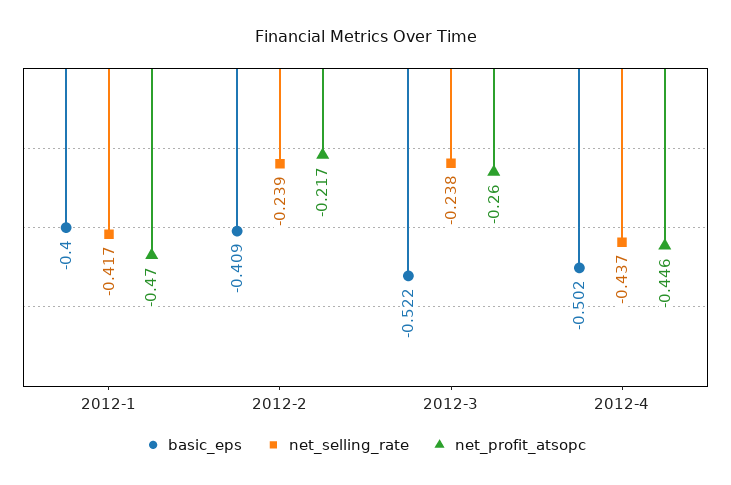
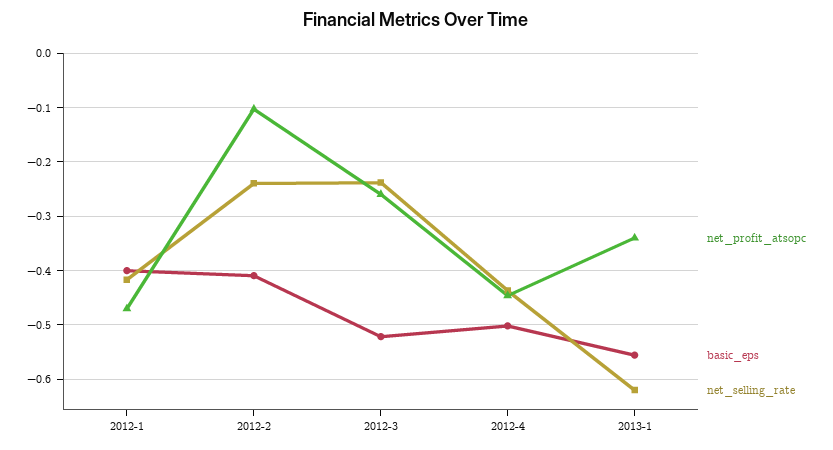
net_profit_atsopc, 2012-2: -0.217 -> -0.1
net_profit_atsopc, 2013-1: none -> -0.34
basic_eps, 2013-1: none -> -0.56
net_selling_rate, 2013-1: none -> -0.62

